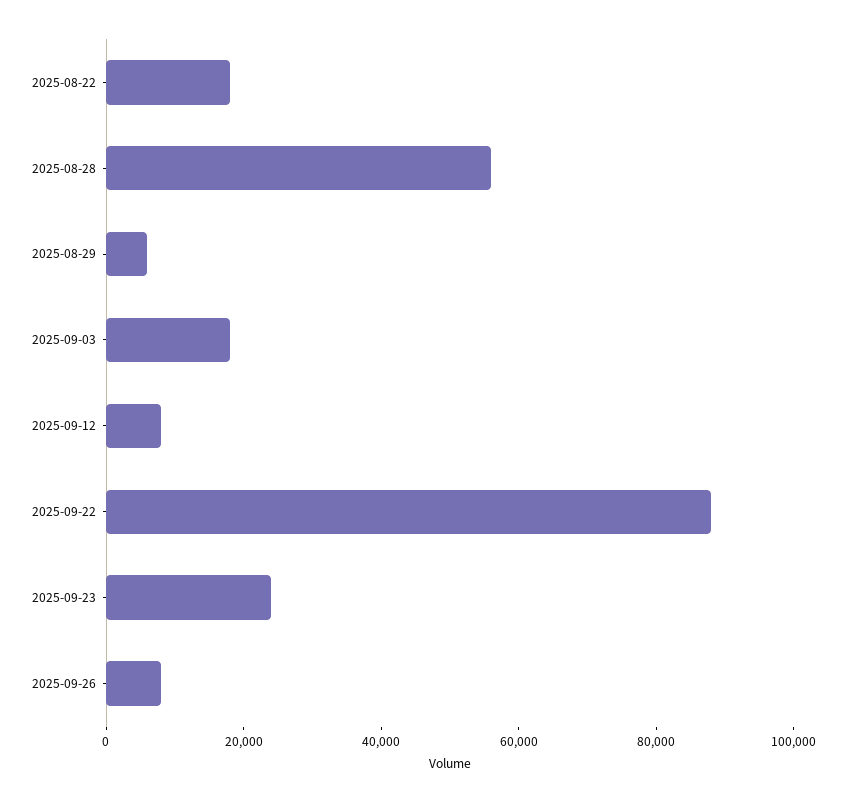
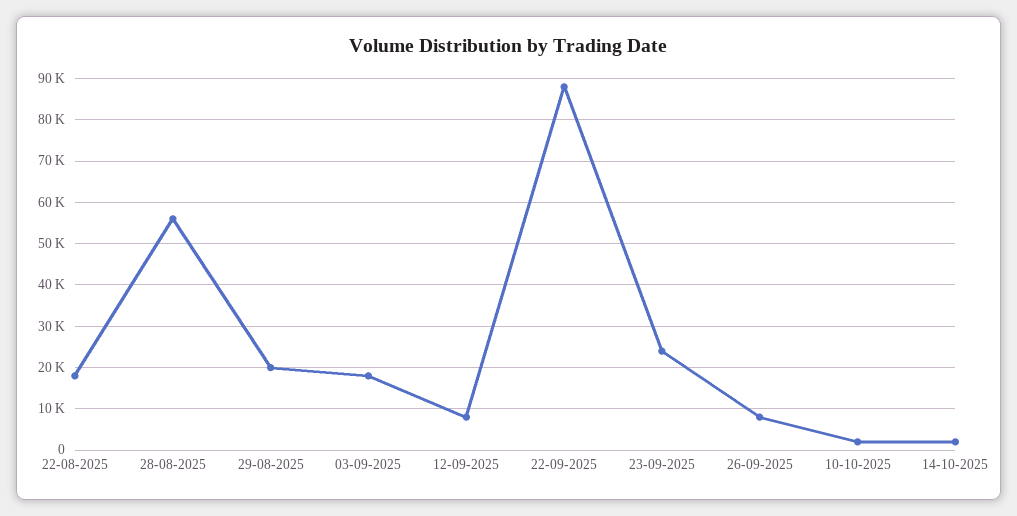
2025-08-29: 5000 -> 20000
10-10-2025: none -> 2000
14-10-2025: none -> 2000

